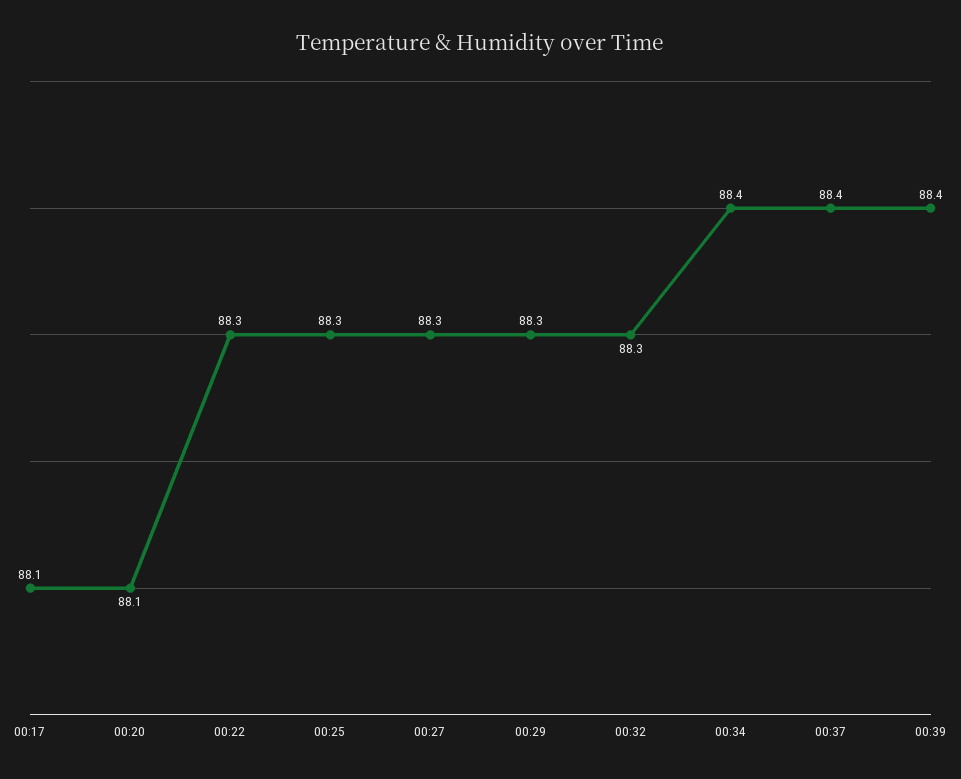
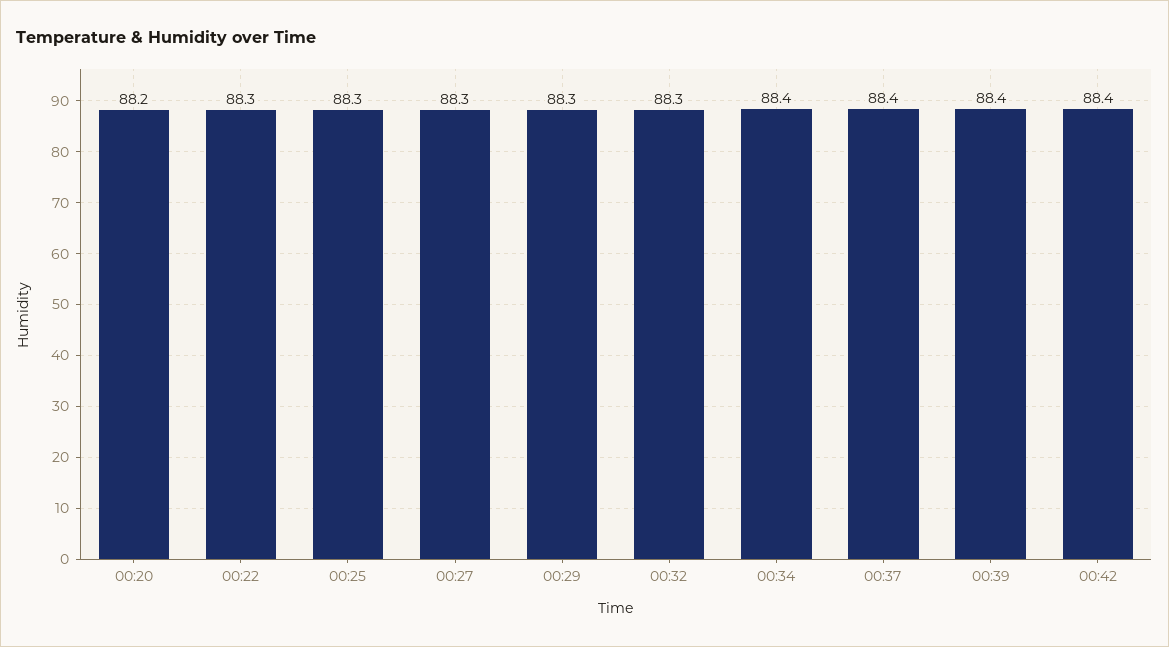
00:17: 88.1 -> none
00:20: 88.1 -> 88.2
00:42: none -> 88.4

